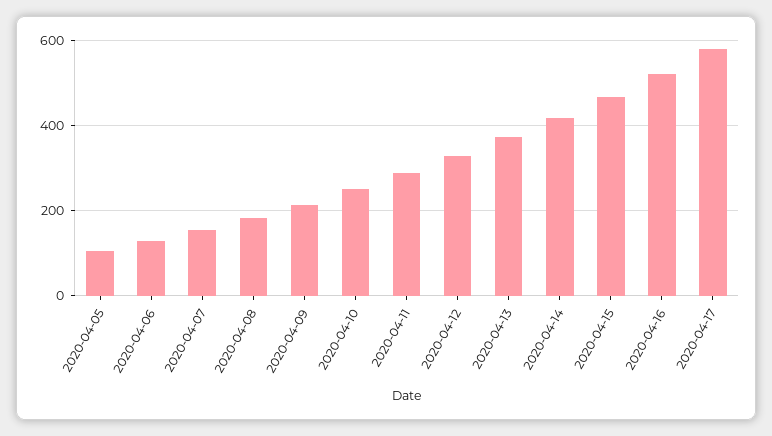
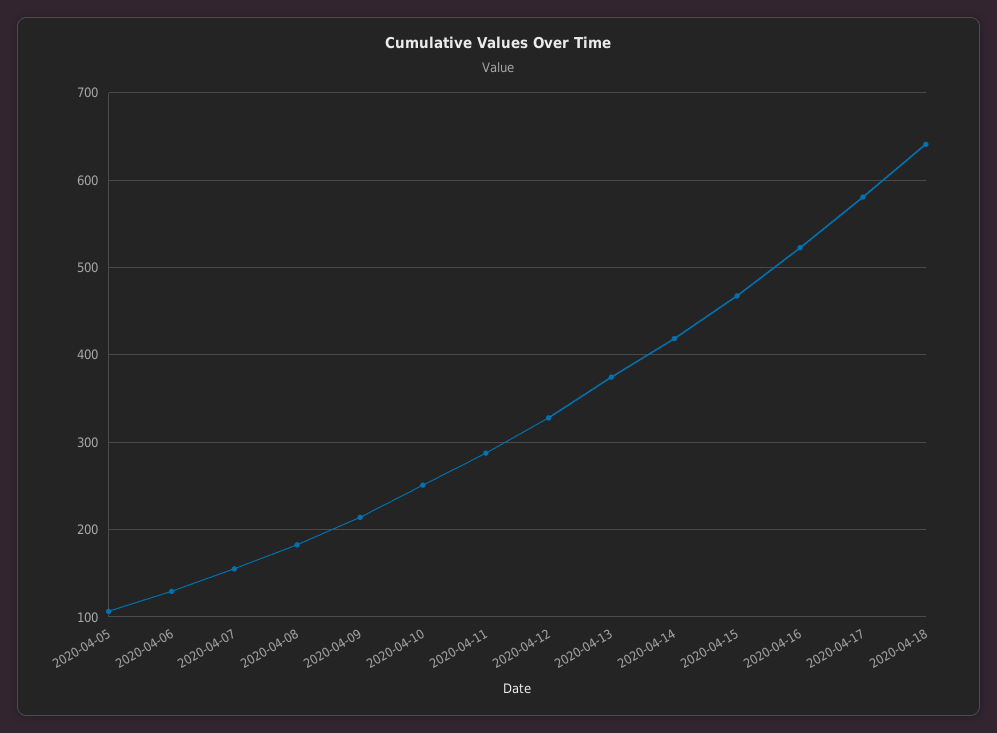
2020-04-18: none -> 640

